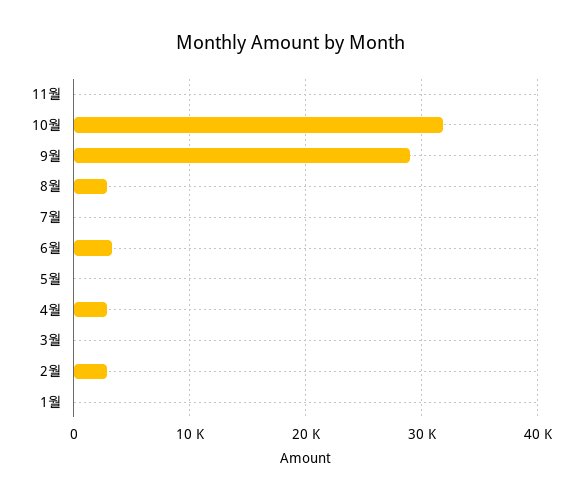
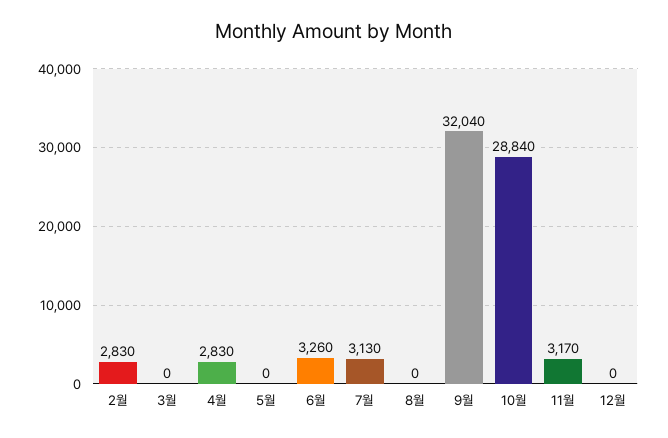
11월: 0 -> 3170
10월: 32000 -> 28840
9월: 29000 -> 32040
8월: 3000 -> 0
7월: 0 -> 3130
1월: 0 -> none
12월: none -> 0

